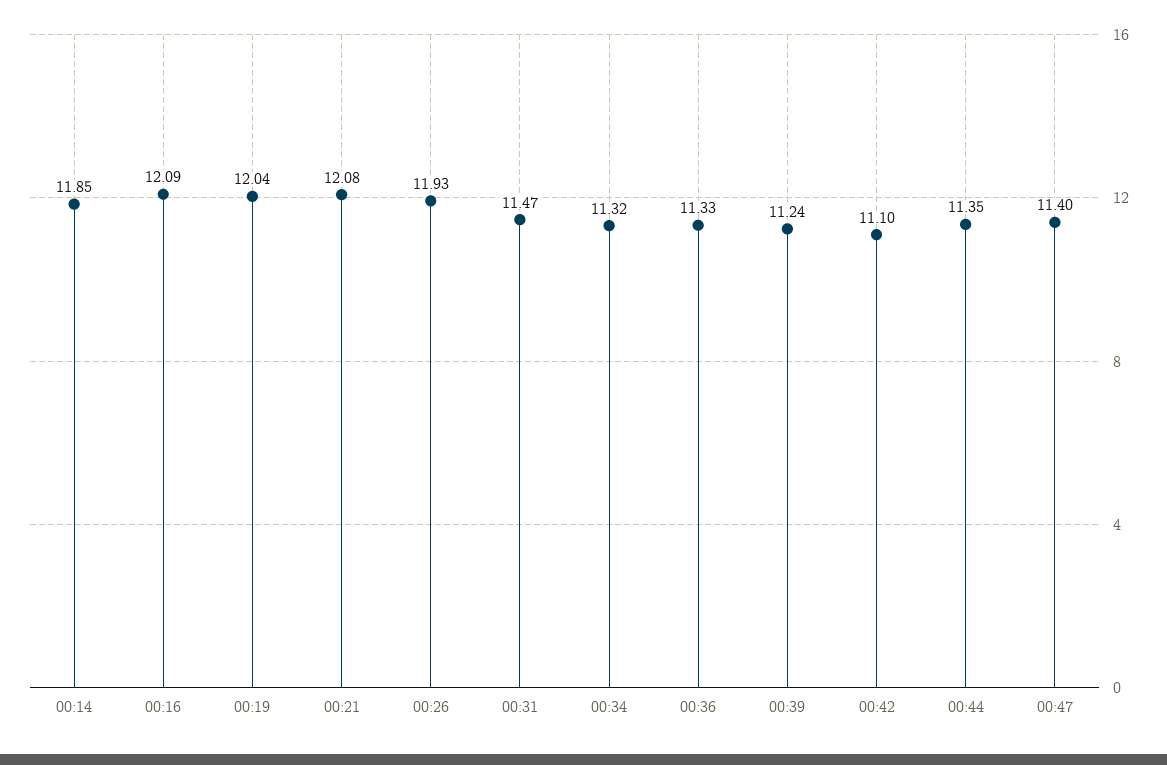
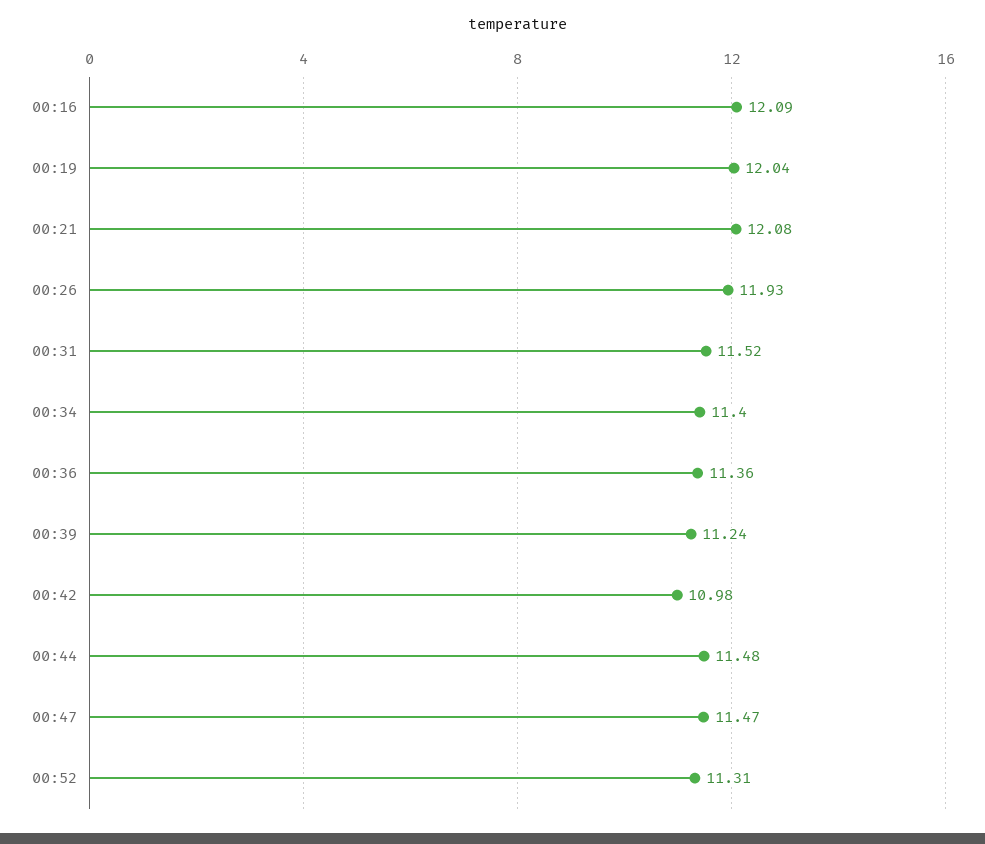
00:14: 11.85 -> none
00:31: 11.47 -> 11.52
00:34: 11.32 -> 11.4
00:36: 11.33 -> 11.36
00:42: 11.1 -> 10.98
00:44: 11.35 -> 11.48
00:47: 11.4 -> 11.47
00:52: none -> 11.31

